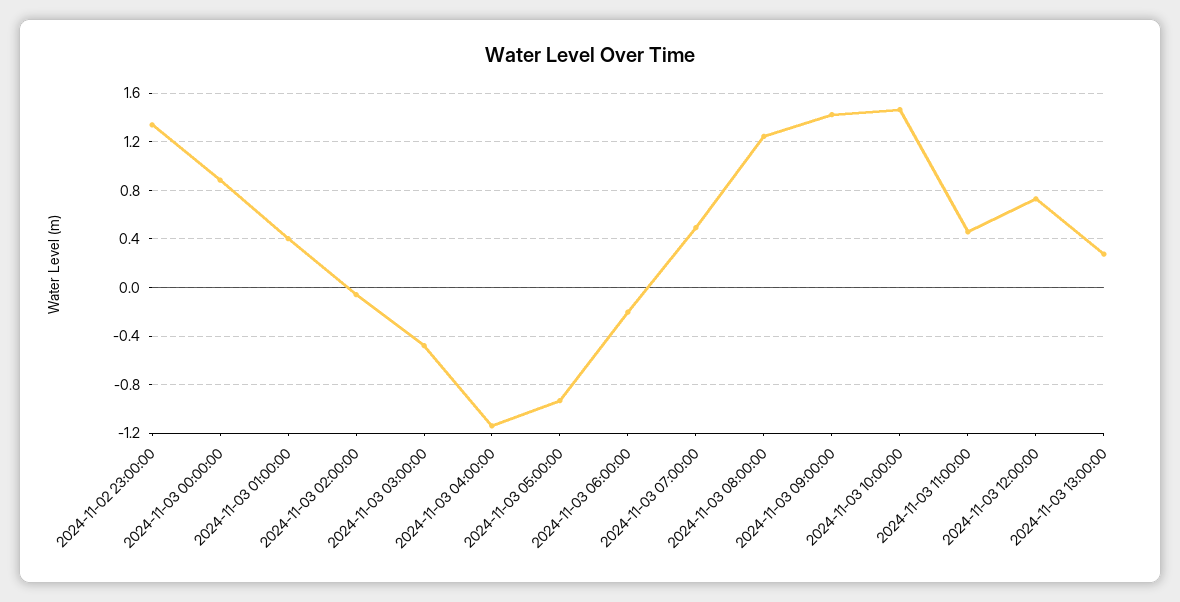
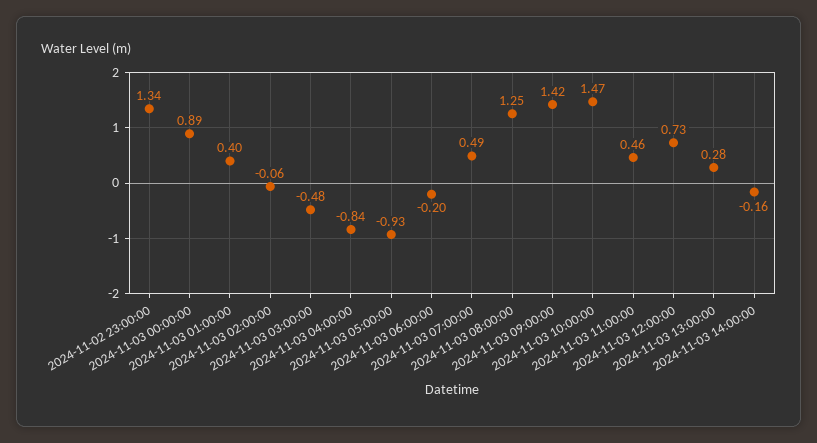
2024-11-03 04:00:00: -1.15 -> -0.84
2024-11-03 14:00:00: none -> -0.16

